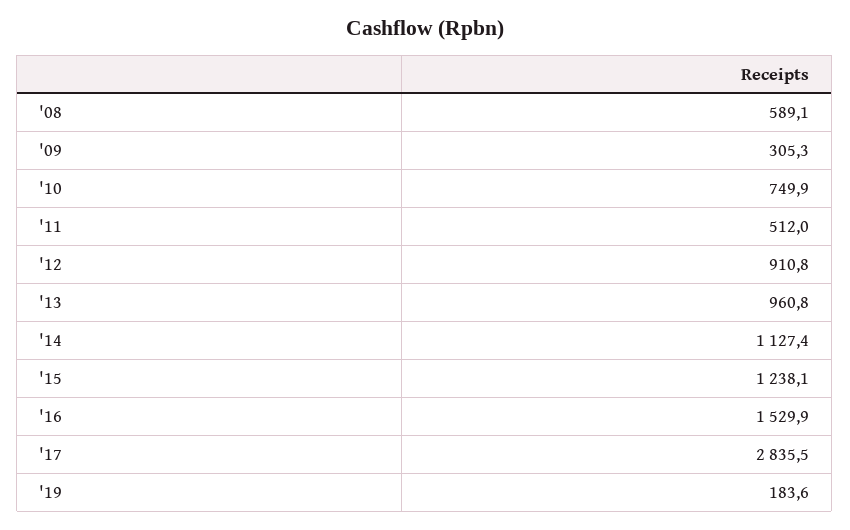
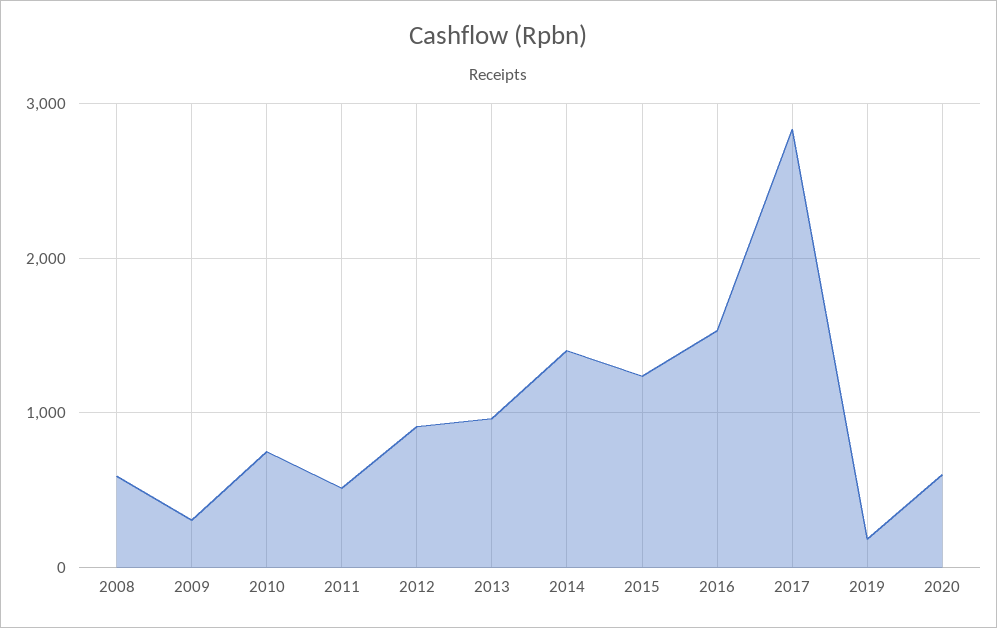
'14: 1127.4 -> 1400
2020: none -> 600

